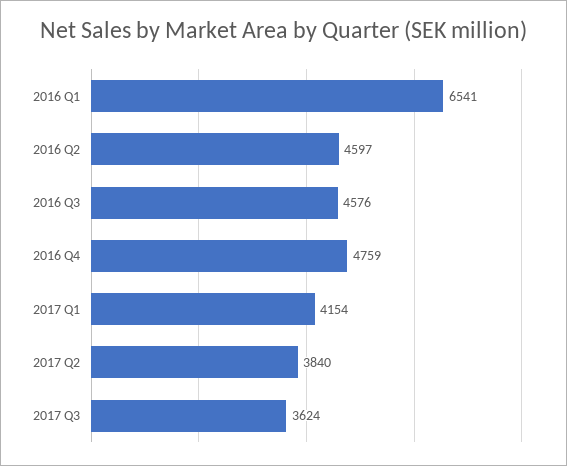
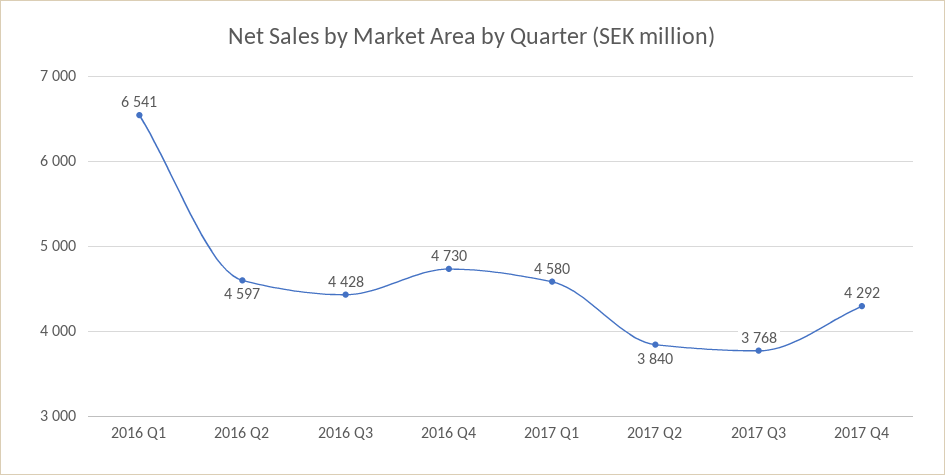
2016 Q3: 4576 -> 4428
2016 Q4: 4759 -> 4730
2017 Q1: 4154 -> 4580
2017 Q3: 3624 -> 3768
2017 Q4: none -> 4292

